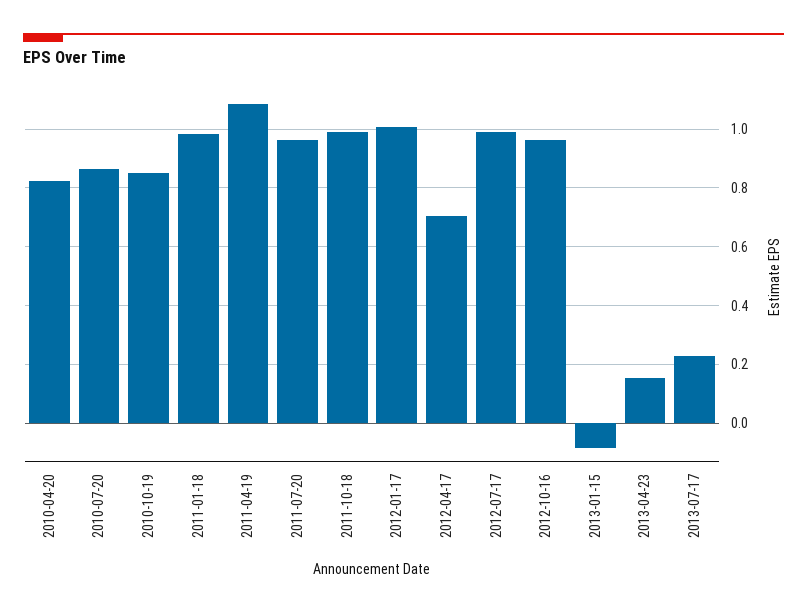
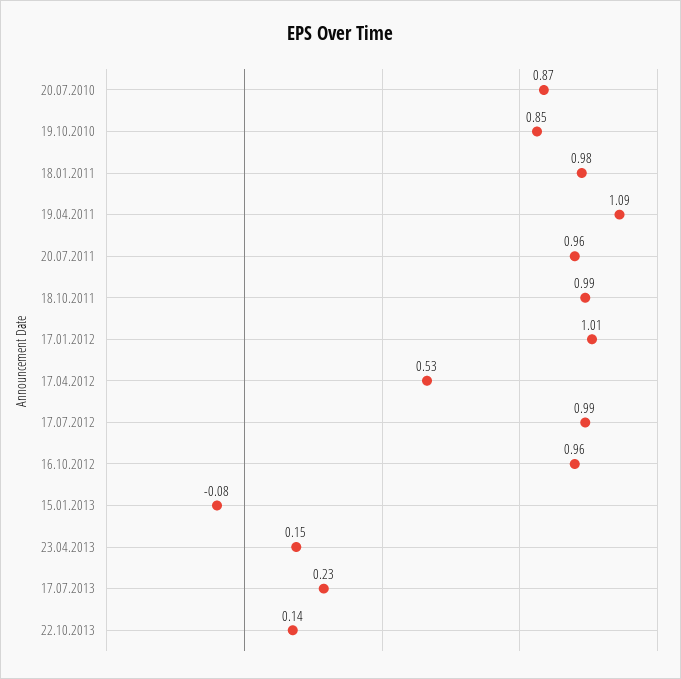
2010-04-20: 0.825 -> none
2012-04-17: 0.7 -> 0.53
22.10.2013: none -> 0.14

